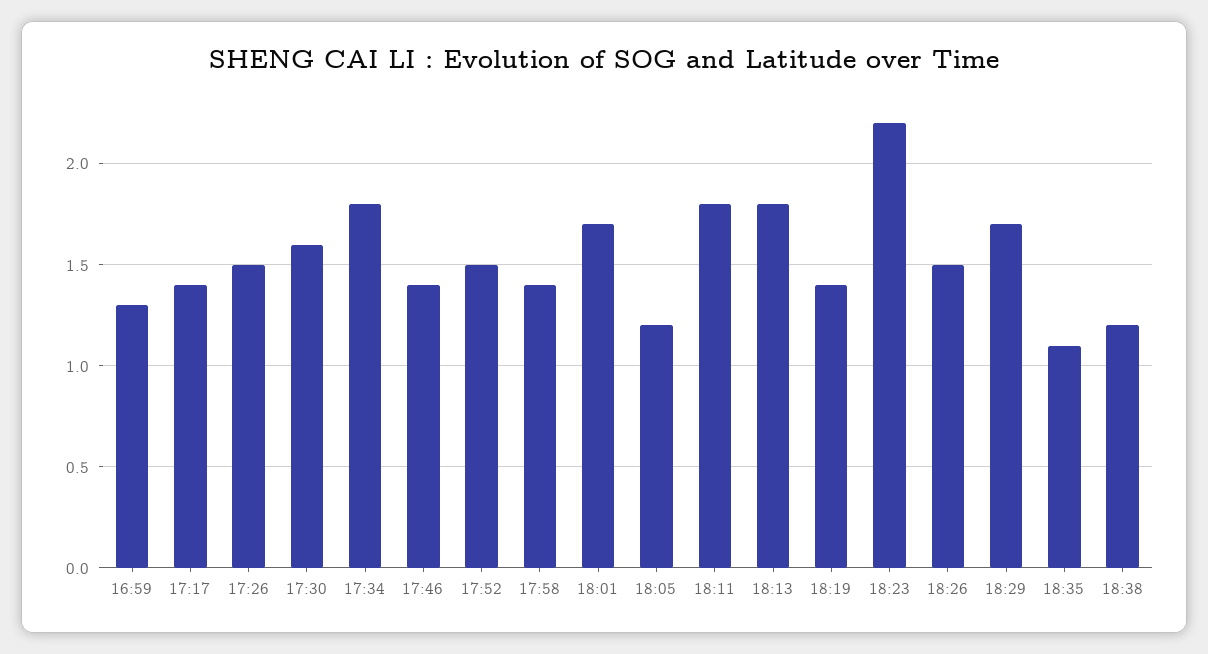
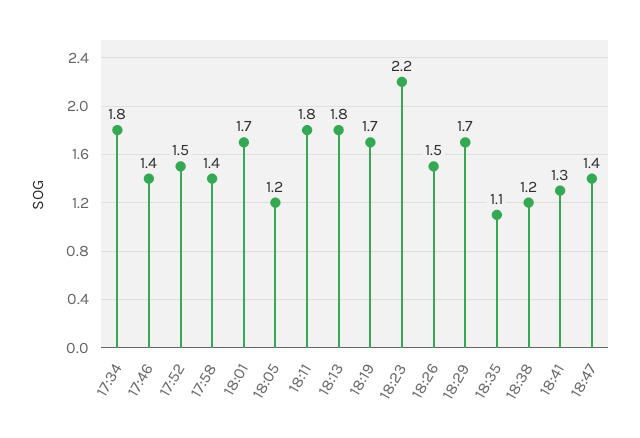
16:59: 1.3 -> none
17:17: 1.4 -> none
17:26: 1.5 -> none
17:30: 1.6 -> none
18:19: 1.4 -> 1.7
18:41: none -> 1.3
18:47: none -> 1.4

